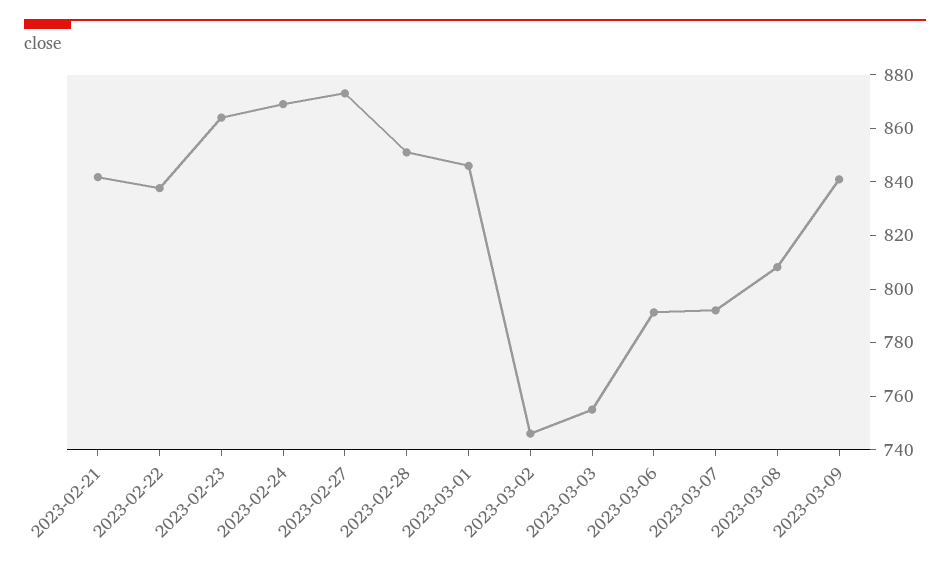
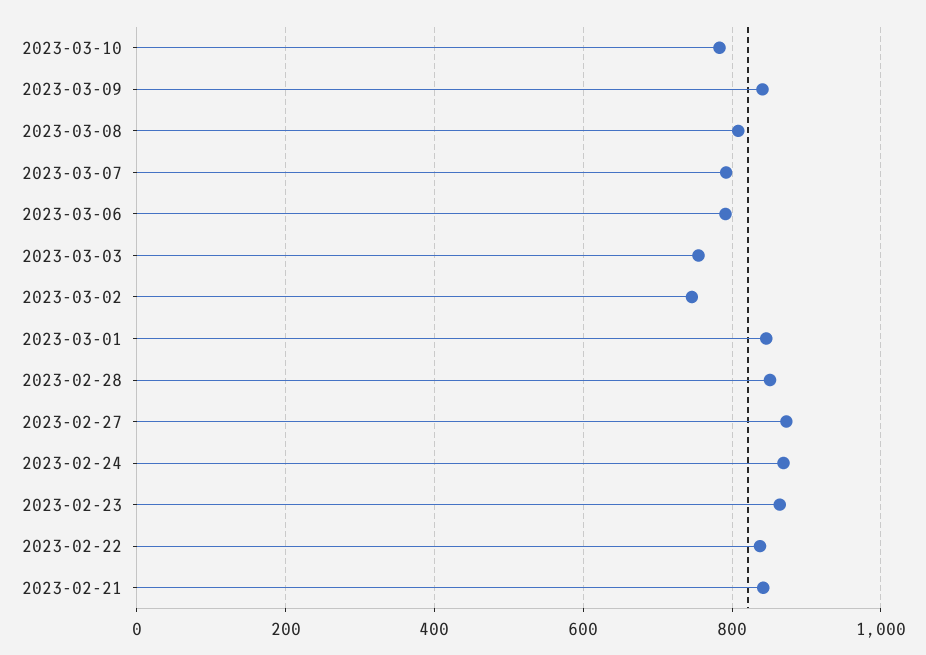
2023-03-10: none -> 780

